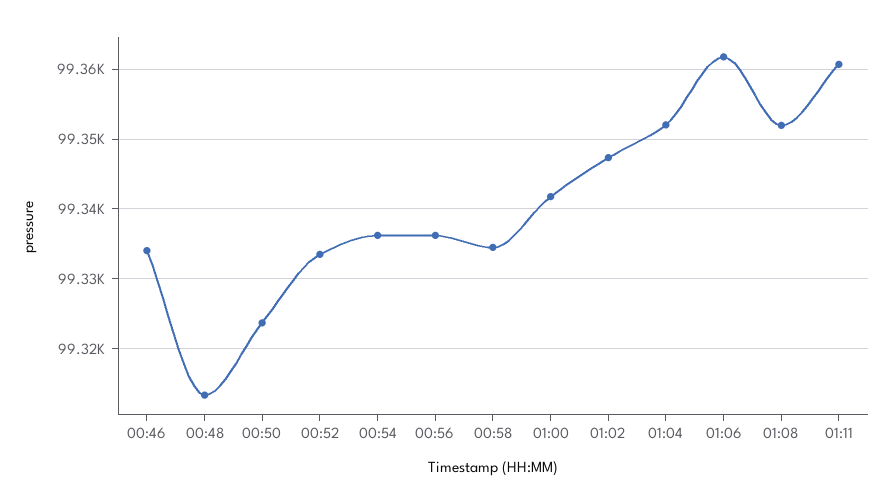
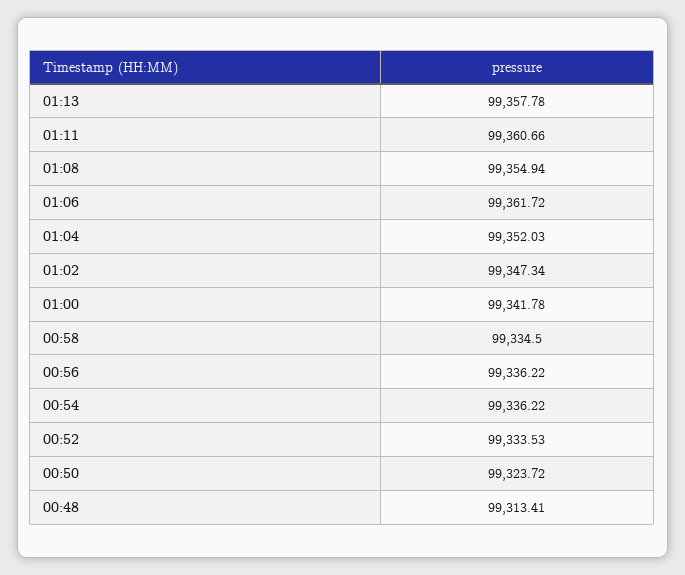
00:46: 99334 -> none
01:08: 99352 -> 99354.94
01:13: none -> 99357.78

